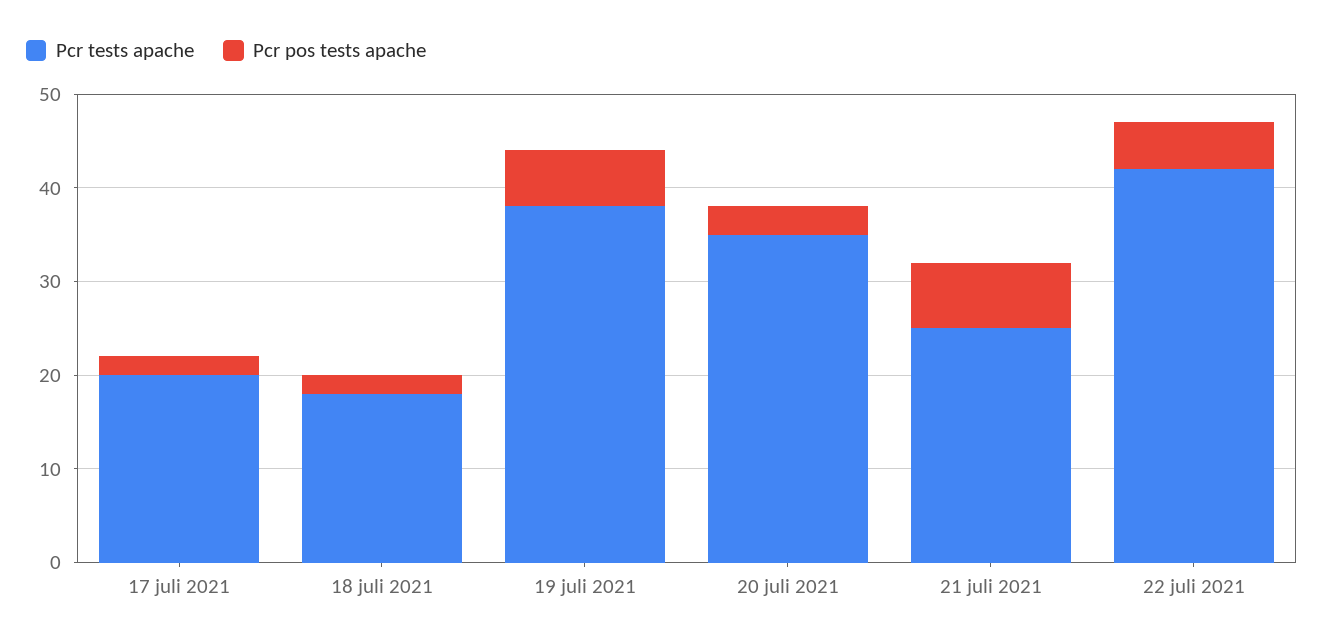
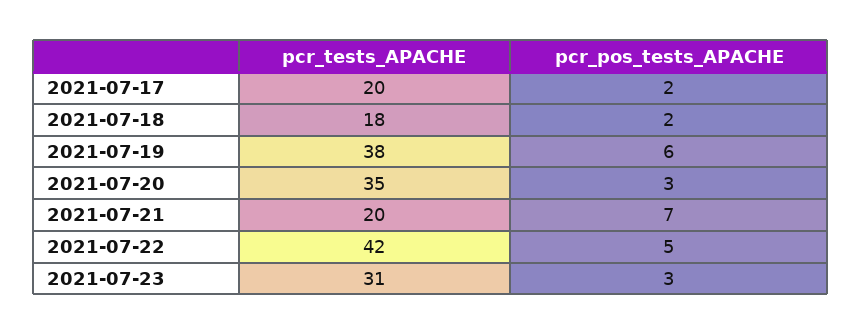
Pcr tests apache, 21 juli 2021: 25 -> 20
Pcr tests apache, 2021-07-23: none -> 31
Pcr pos tests apache, 2021-07-23: none -> 3

